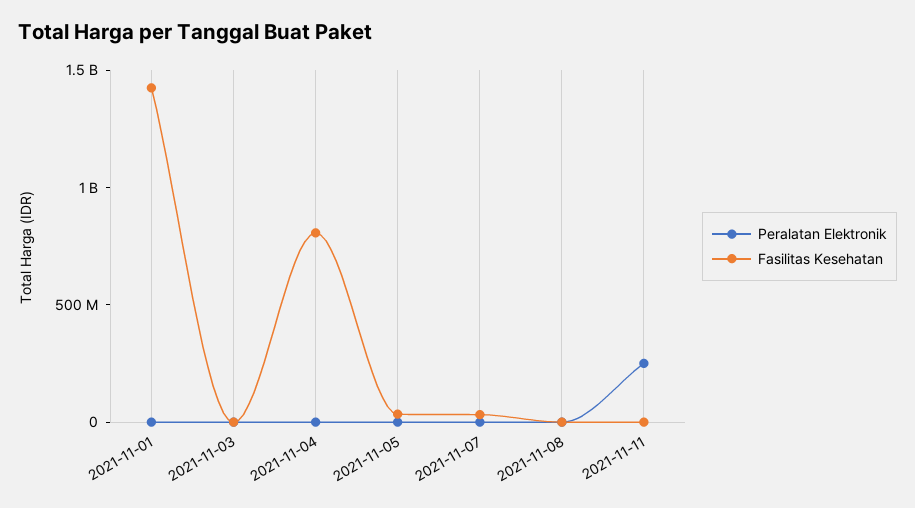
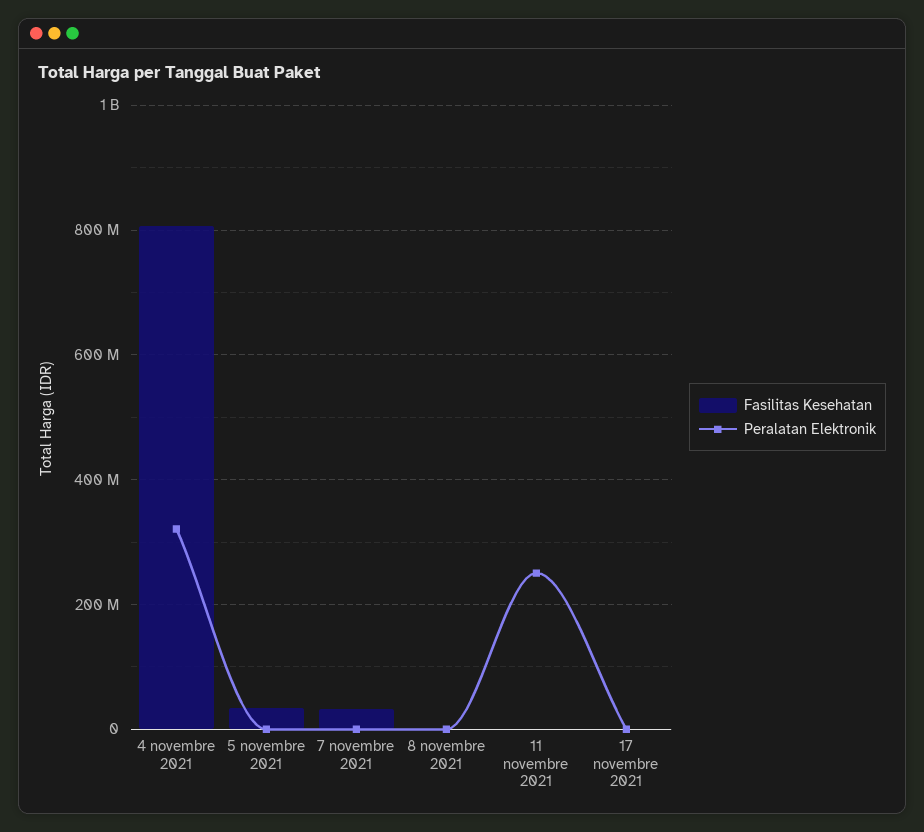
Peralatan Elektronik, 2021-11-01: 0 -> none
Fasilitas Kesehatan, 2021-11-01: 1400000000 -> none
Peralatan Elektronik, 2021-11-03: 0 -> none
Fasilitas Kesehatan, 2021-11-03: 0 -> none
Peralatan Elektronik, 2021-11-04: 0 -> 320000000
Fasilitas Kesehatan, 17 novembre 2021: none -> 0
Peralatan Elektronik, 17 novembre 2021: none -> 0

